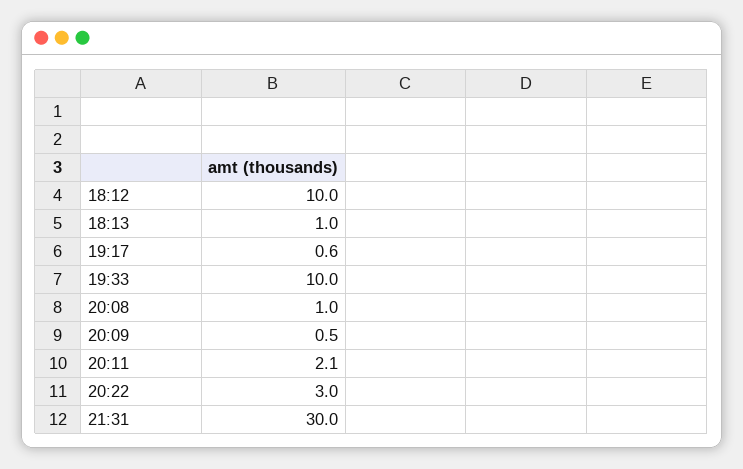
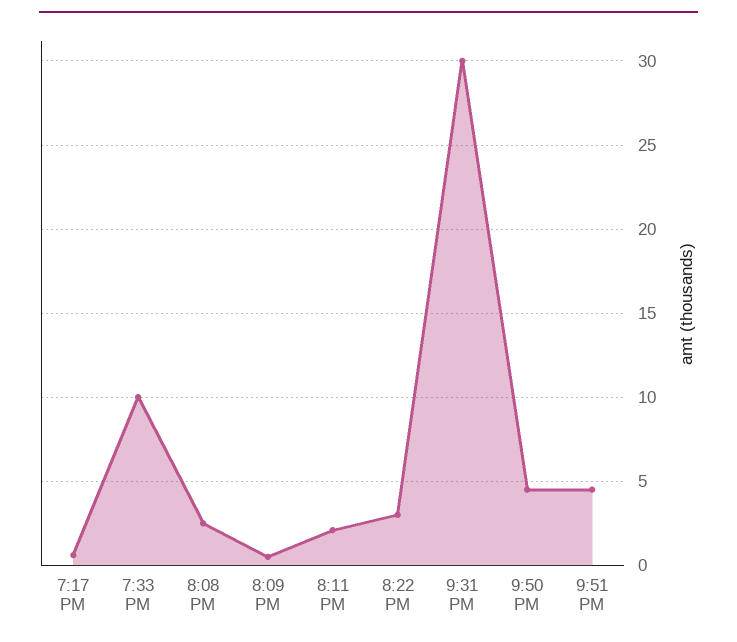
18:12: 10 -> none
18:13: 1 -> none
20:08: 1 -> 2.5
9:50 PM: none -> 4.5
9:51 PM: none -> 4.5

